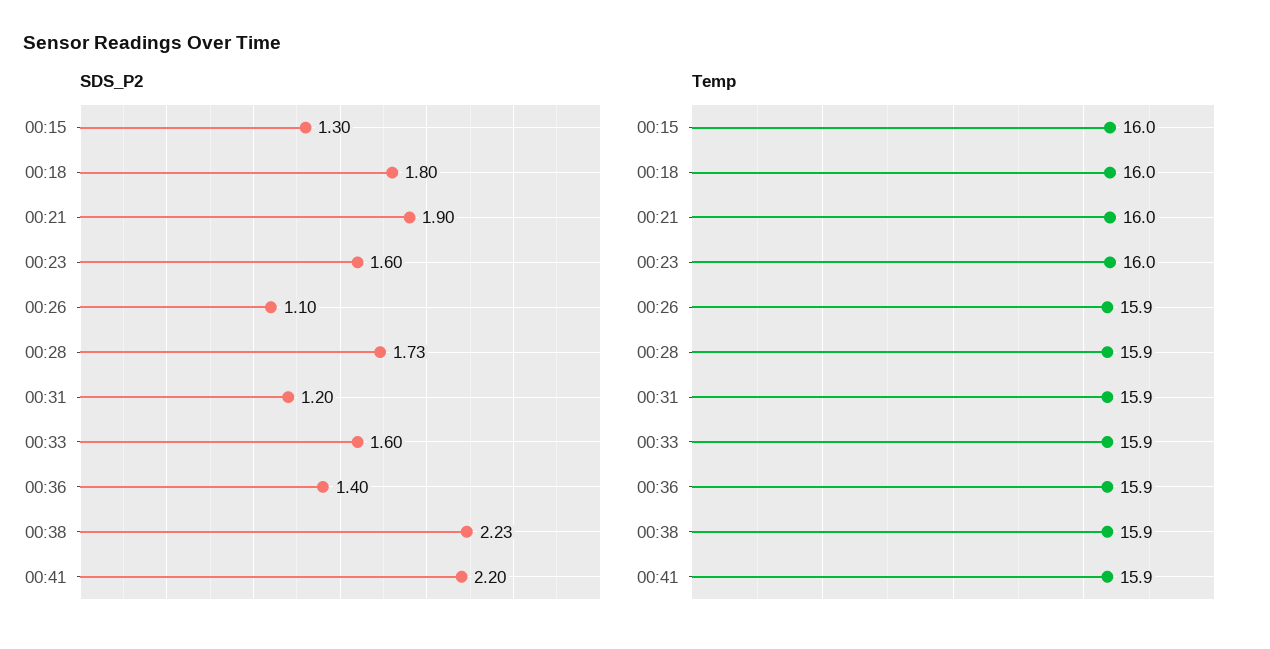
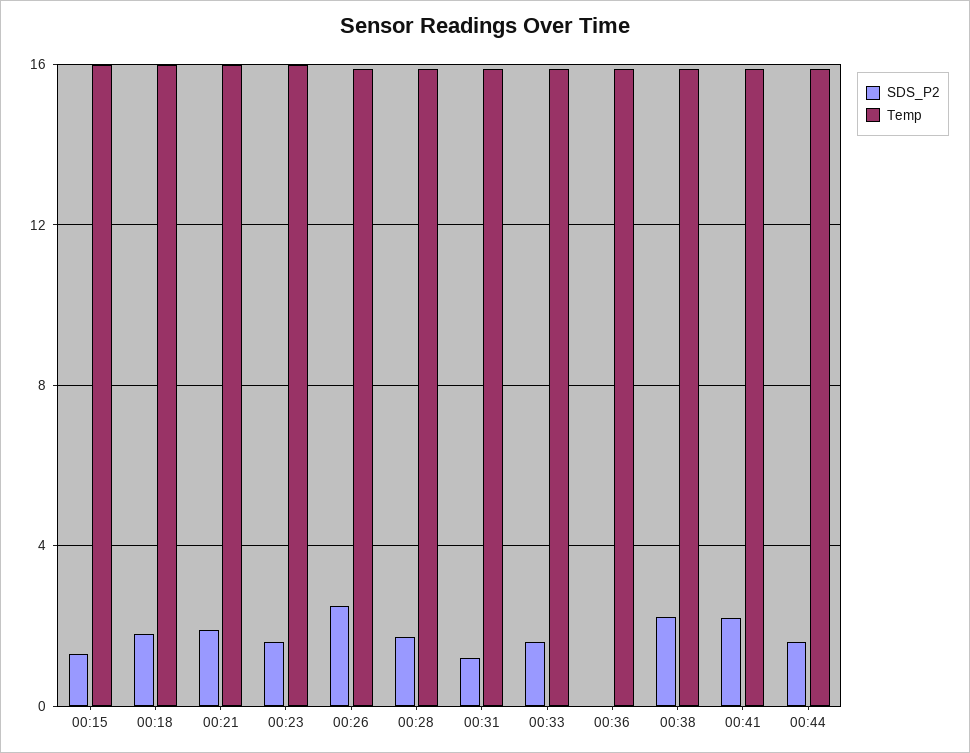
SDS_P2, 00:26: 1.1 -> 2.5
SDS_P2, 00:36: 1.4 -> 0
SDS_P2, 00:44: none -> 1.5
Temp, 00:44: none -> 16

